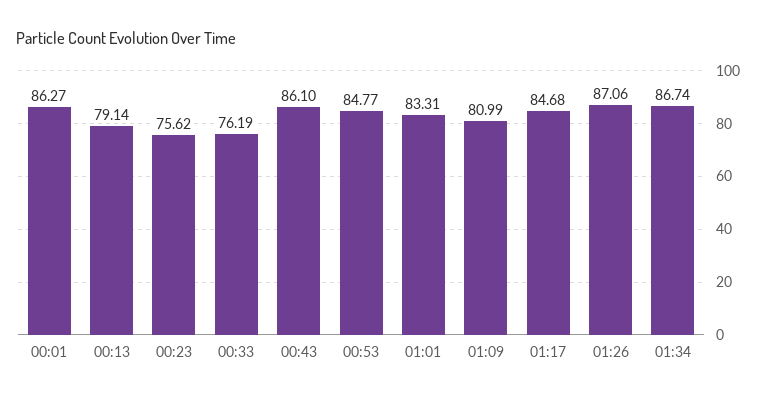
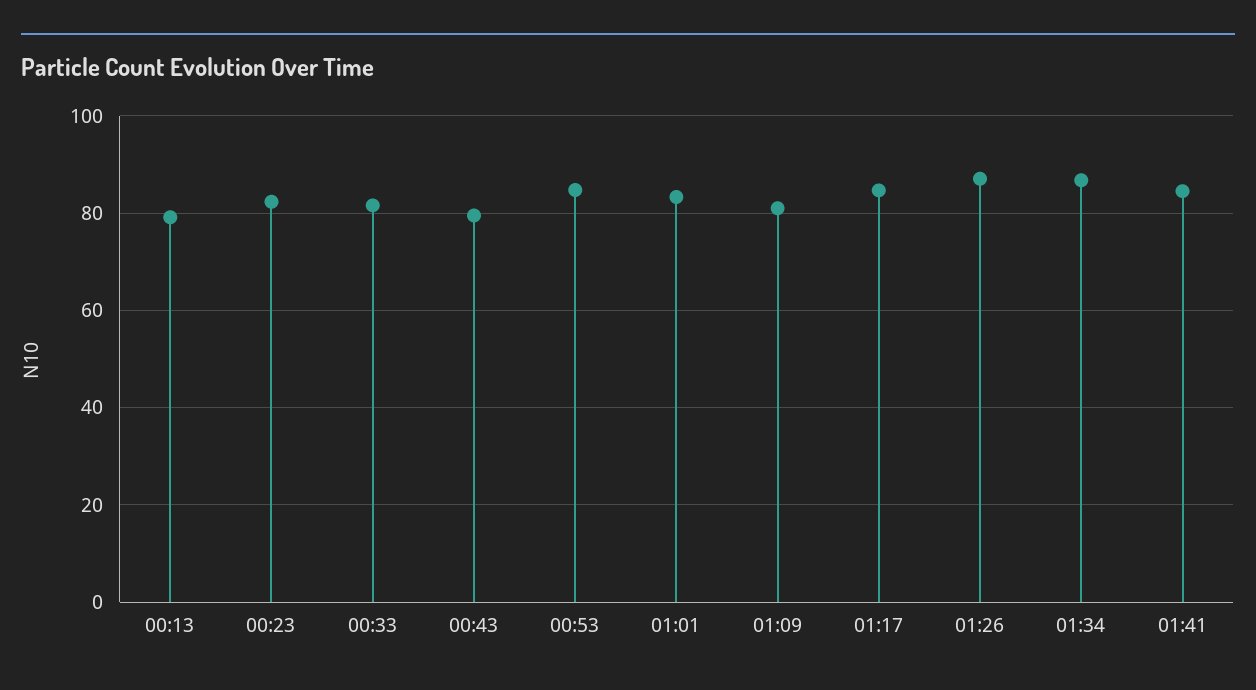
00:01: 86.27 -> none
00:23: 75.62 -> 82
00:33: 76.19 -> 82
00:43: 86.1 -> 80
01:41: none -> 84

